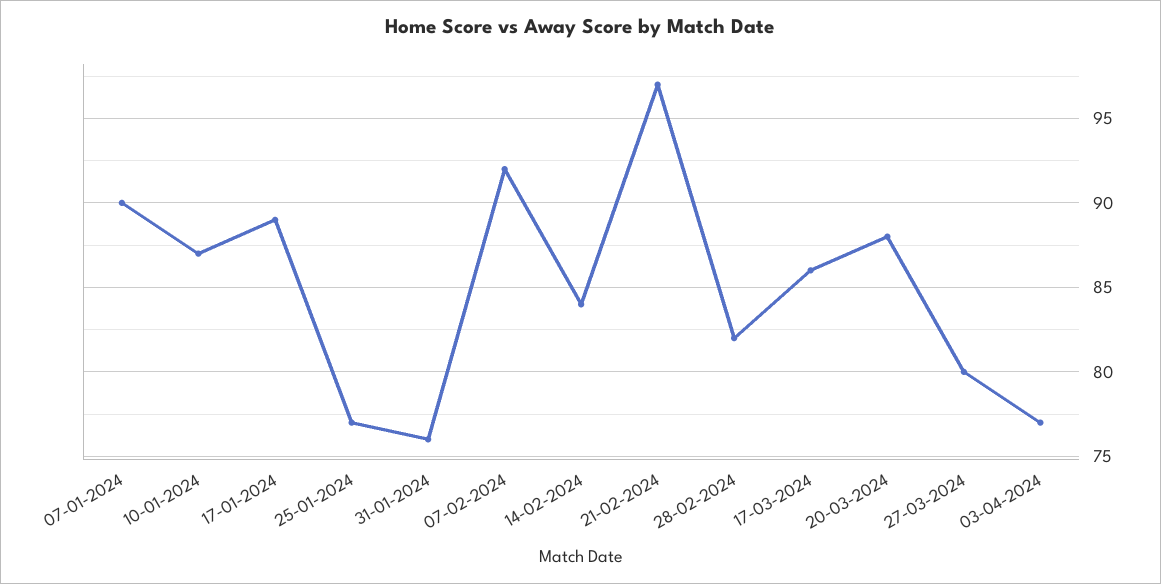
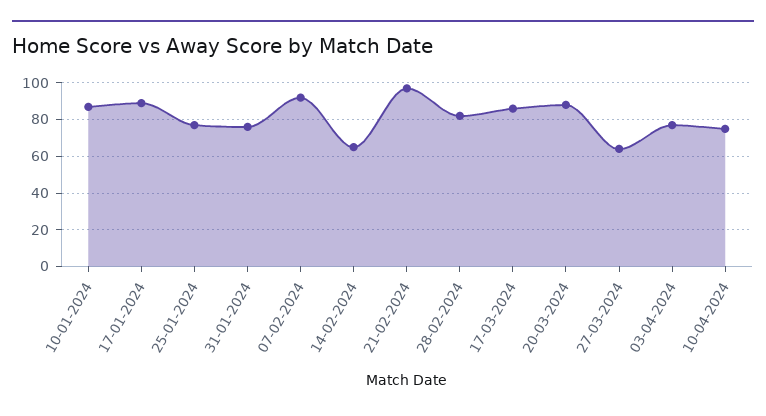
07-01-2024: 90 -> none
14-02-2024: 84 -> 65
27-03-2024: 80 -> 65
10-04-2024: none -> 75

